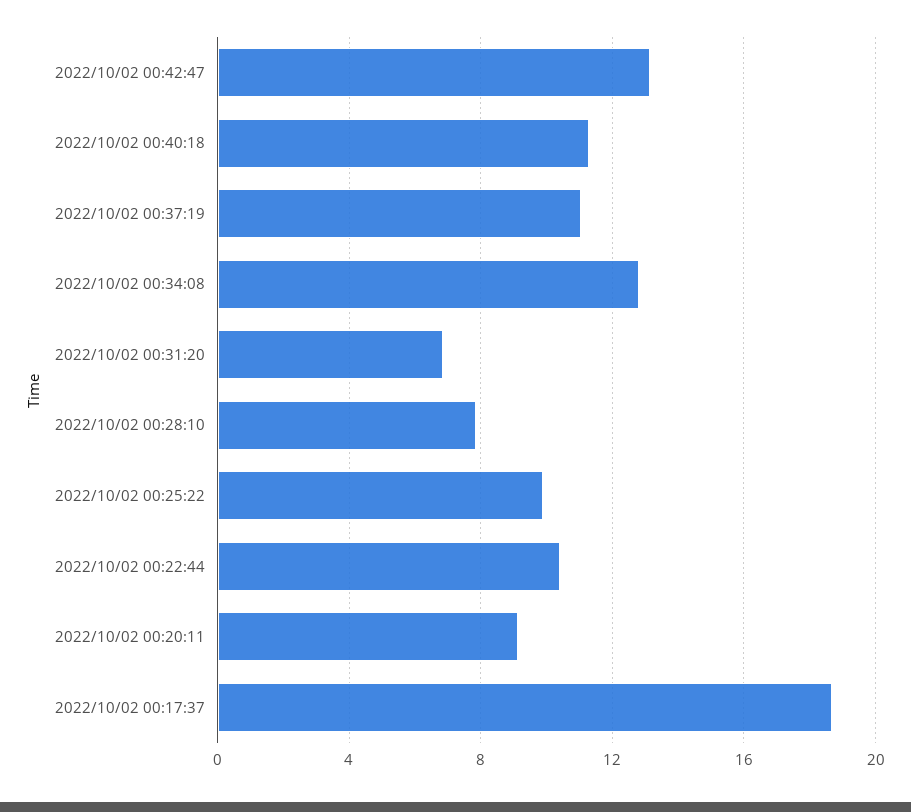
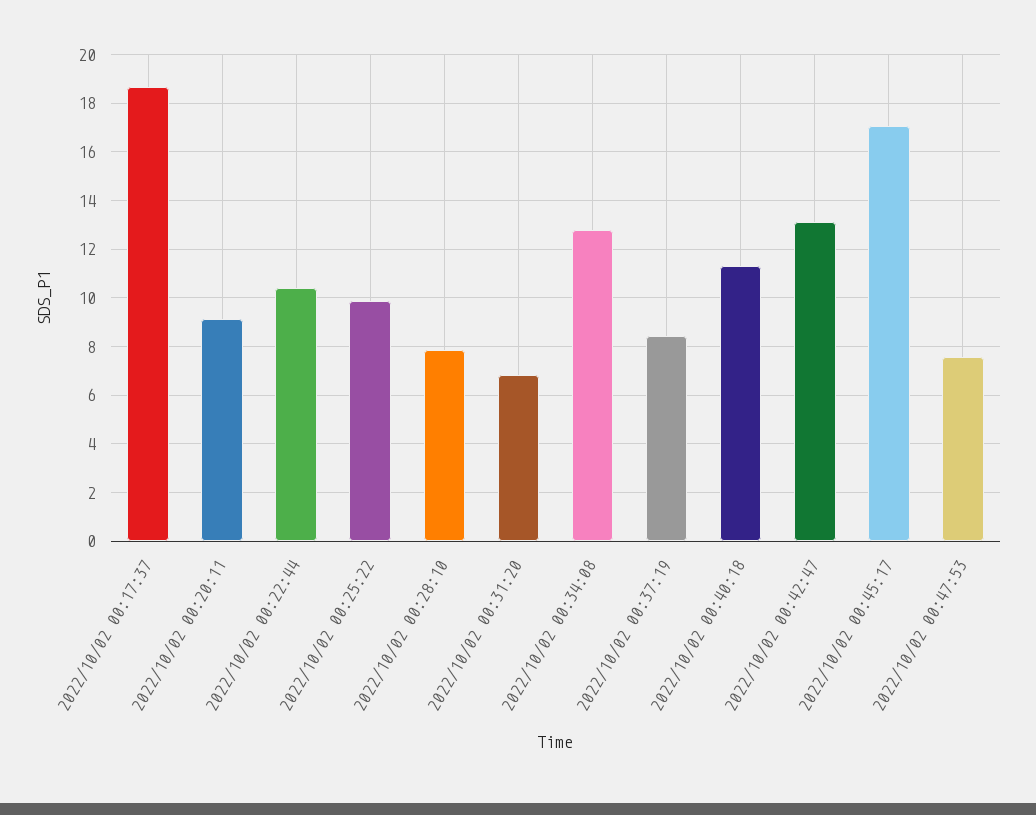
2022/10/02 00:37:19: 11 -> 8.5
2022/10/02 00:45:17: none -> 17
2022/10/02 00:47:53: none -> 7.5

